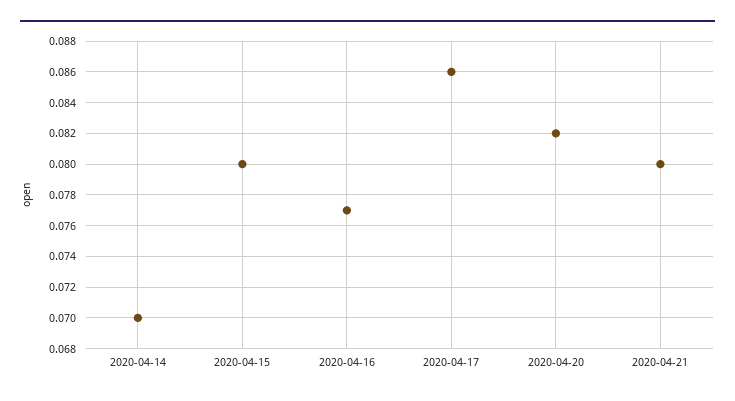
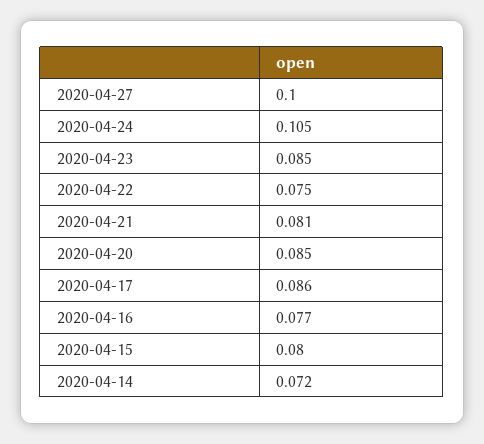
2020-04-14: 0.07 -> 0.072
2020-04-20: 0.082 -> 0.085
2020-04-21: 0.08 -> 0.081
2020-04-27: none -> 0.1
2020-04-24: none -> 0.105
2020-04-23: none -> 0.085
2020-04-22: none -> 0.075

